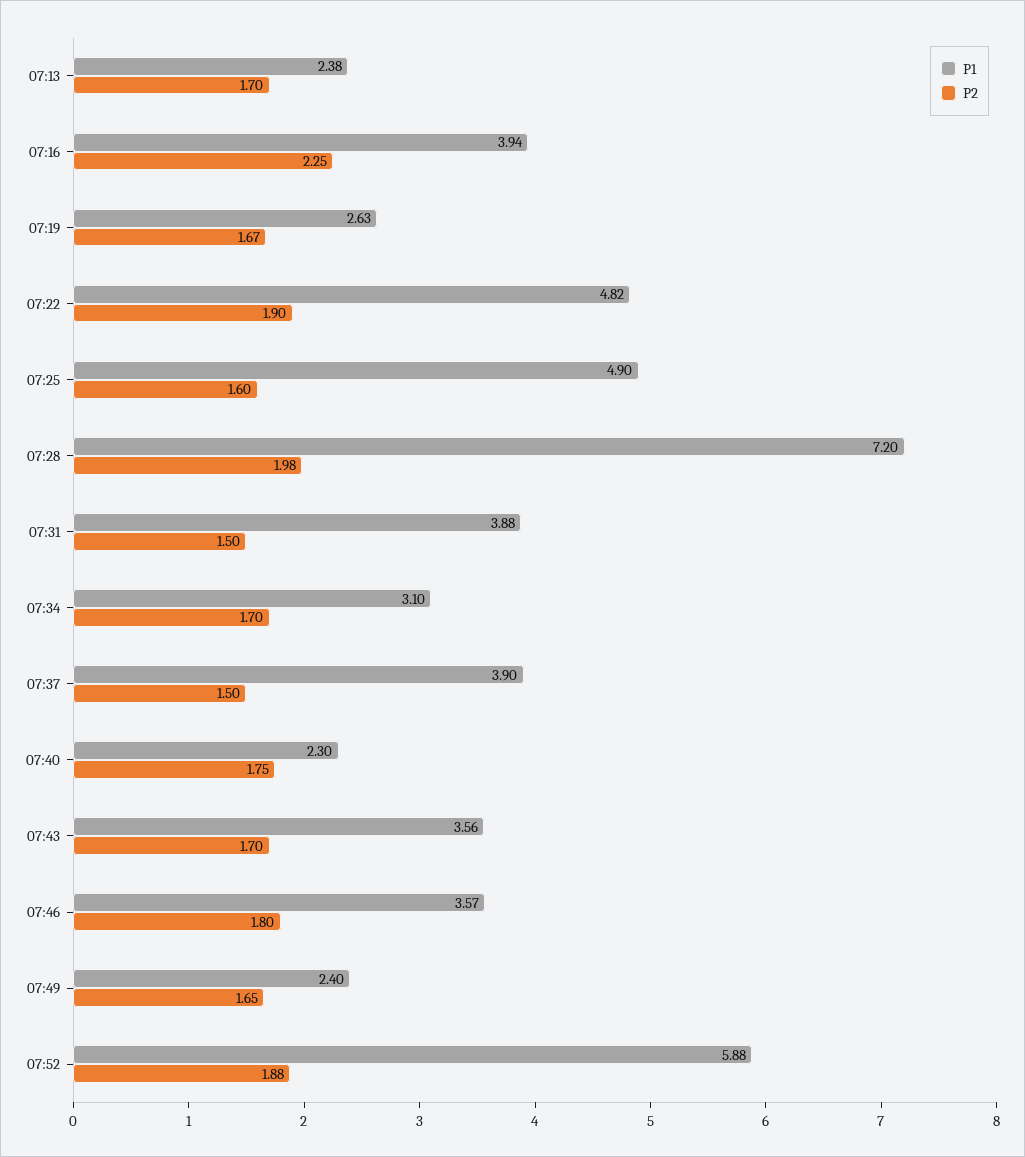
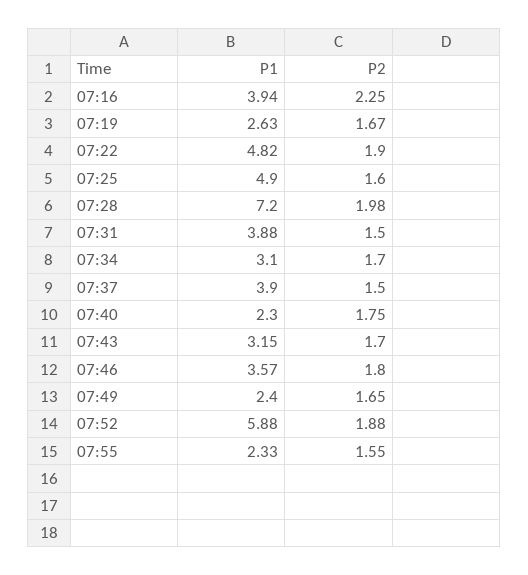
P1, 07:13: 2.38 -> none
P2, 07:13: 1.7 -> none
P1, 07:43: 3.56 -> 3.15
P1, 07:55: none -> 2.33
P2, 07:55: none -> 1.55

